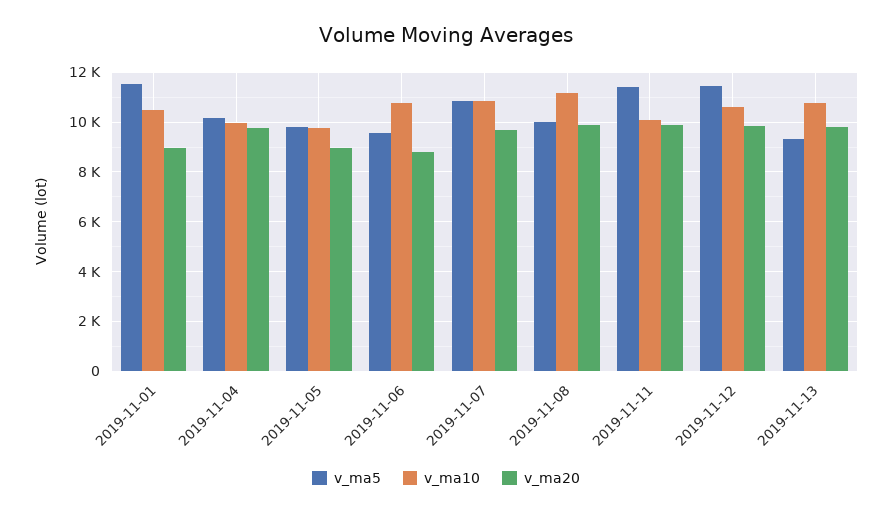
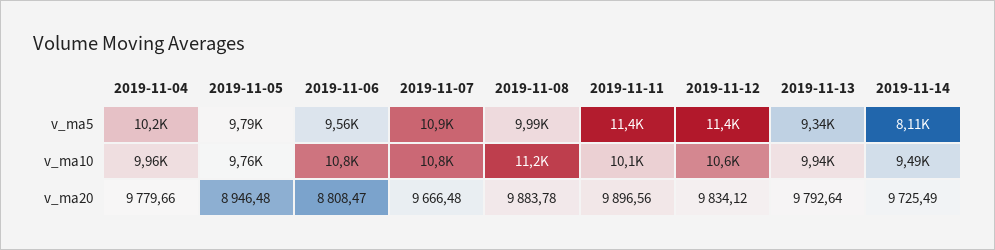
v_ma5, 2019-11-01: 11500 -> none
v_ma10, 2019-11-01: 10500 -> none
v_ma20, 2019-11-01: 9000 -> none
v_ma10, 2019-11-13: 10750 -> 9940
v_ma5, 2019-11-14: none -> 8110
v_ma10, 2019-11-14: none -> 9490
v_ma20, 2019-11-14: none -> 9725.49

